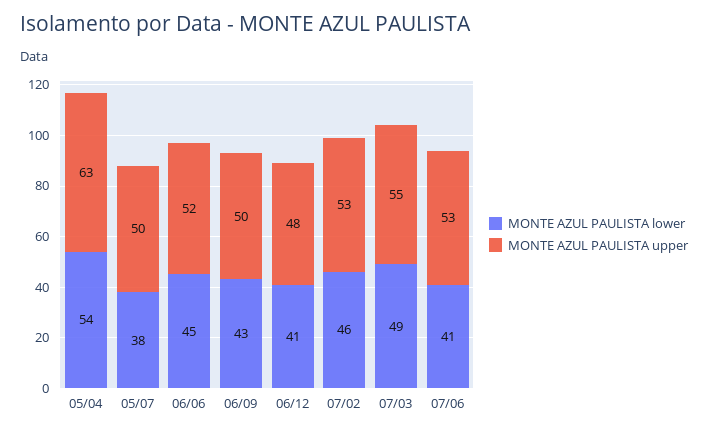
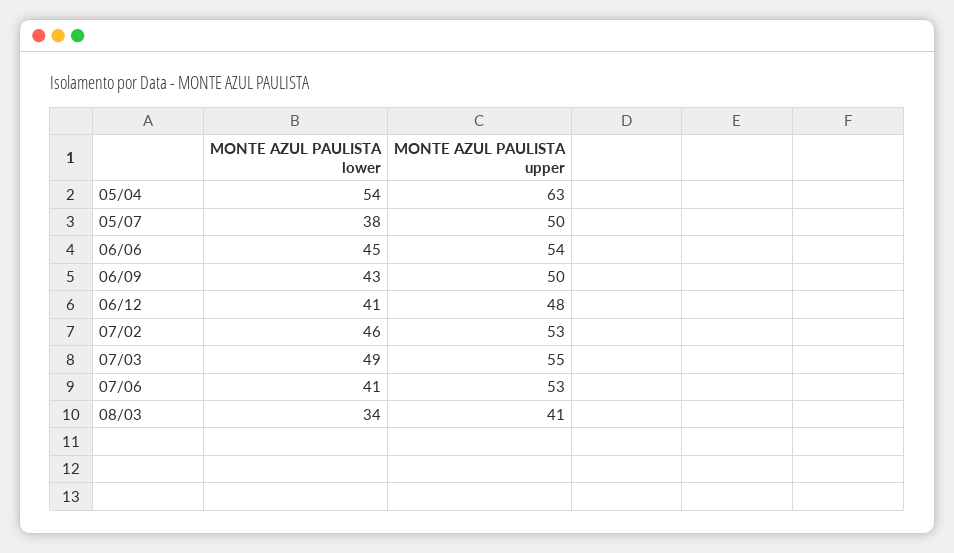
MONTE AZUL PAULISTA upper, 06/06: 52 -> 54
MONTE AZUL PAULISTA lower, 08/03: none -> 34
MONTE AZUL PAULISTA upper, 08/03: none -> 41

